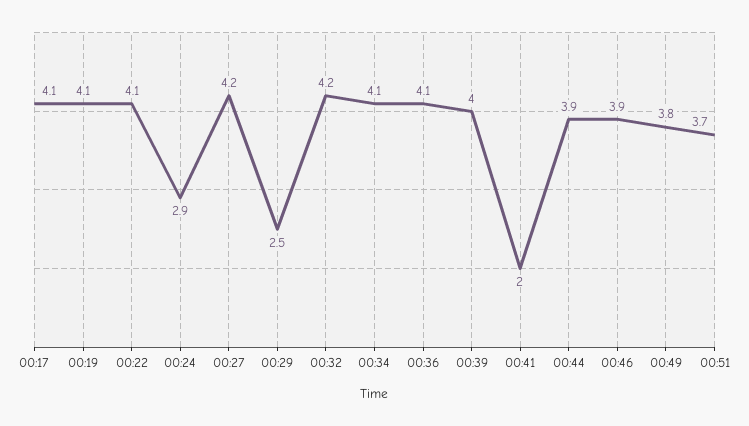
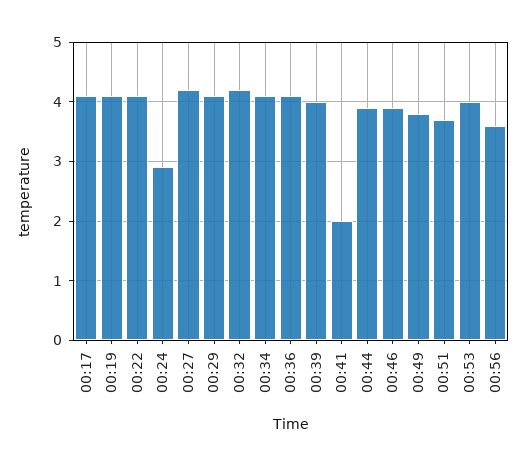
00:29: 2.5 -> 4
00:53: none -> 4
00:56: none -> 3.5

